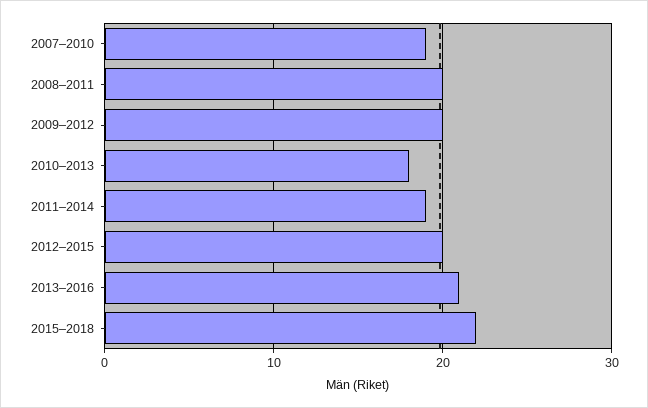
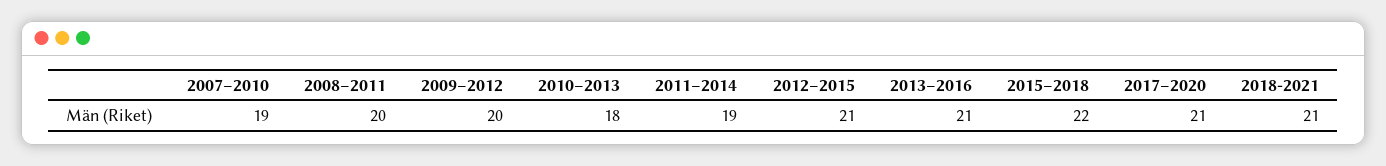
2012–2015: 20 -> 21
2017–2020: none -> 21
2018-2021: none -> 21

